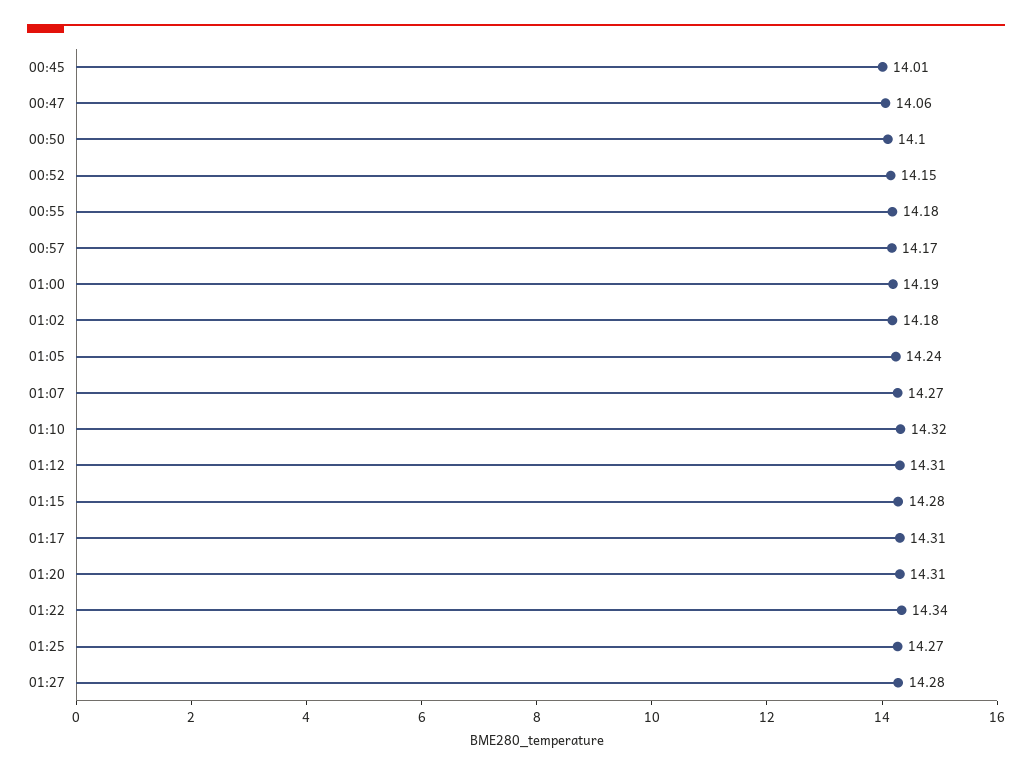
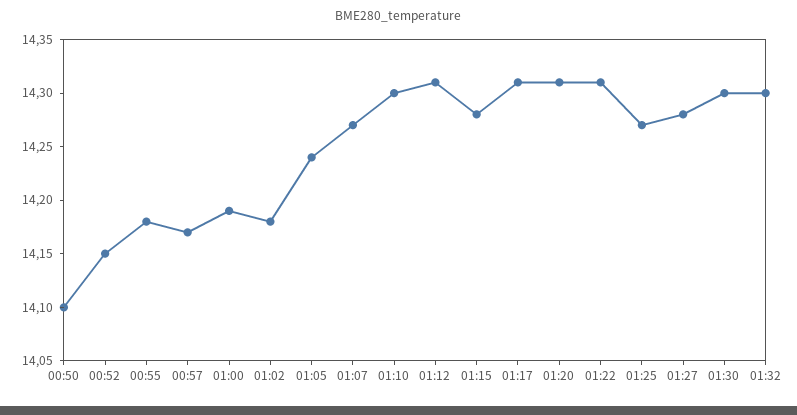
00:45: 14.01 -> none
00:47: 14.06 -> none
01:10: 14.32 -> 14.3
01:22: 14.34 -> 14.31
01:30: none -> 14.3
01:32: none -> 14.3

